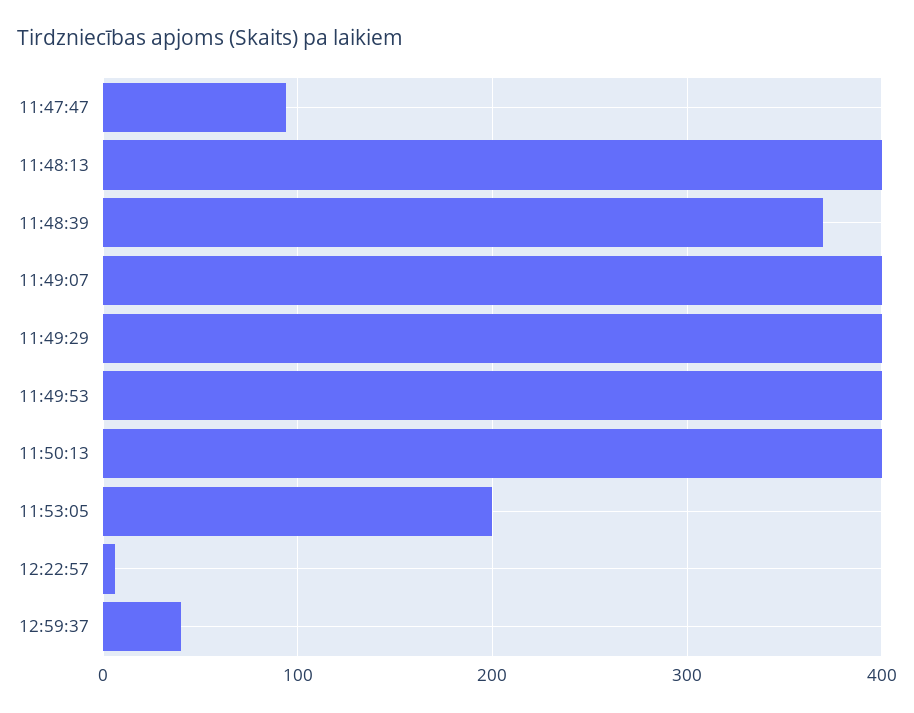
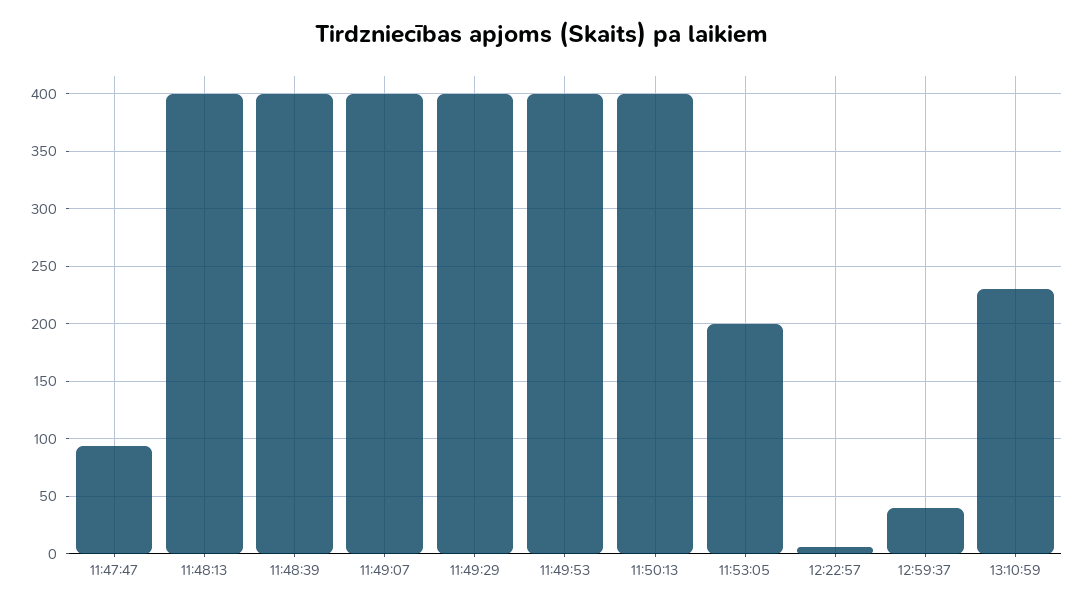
11:48:39: 370 -> 400
13:10:59: none -> 230

